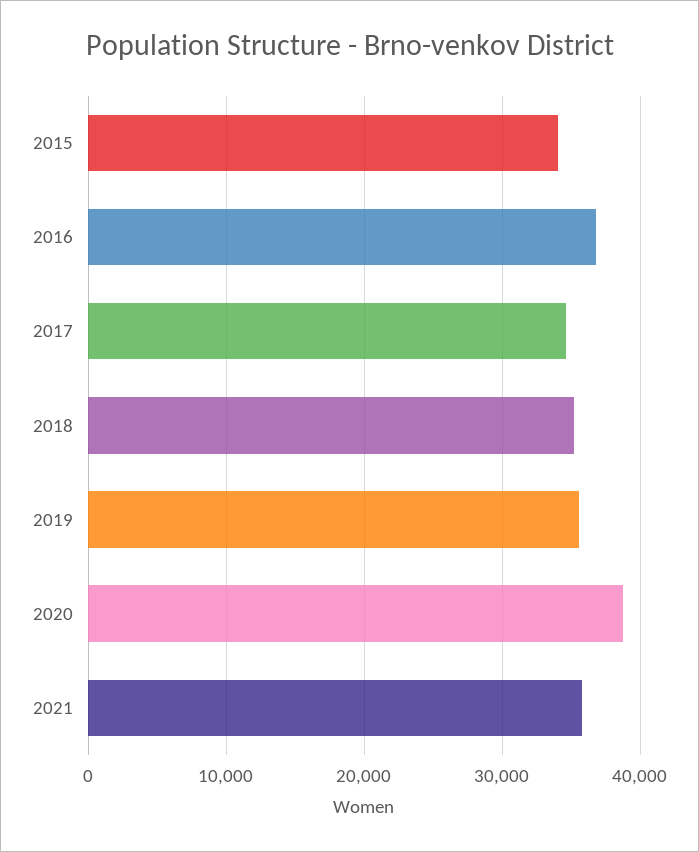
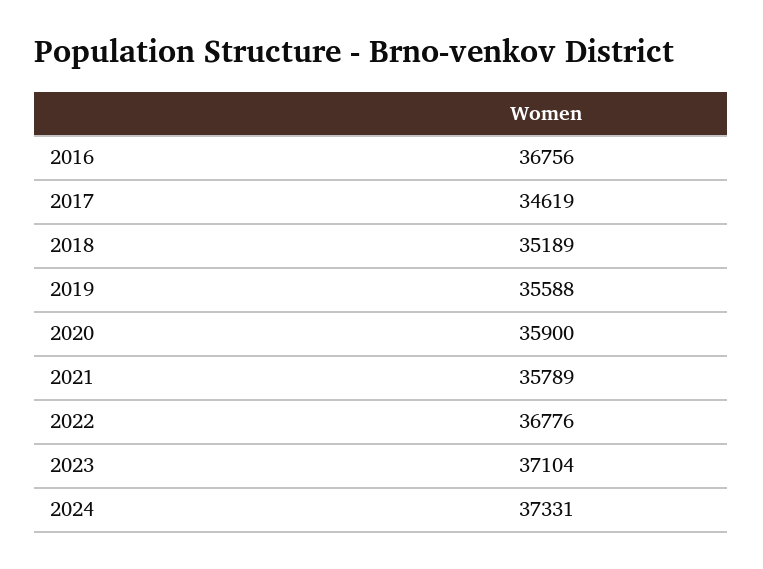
2015: 34000 -> none
2020: 39000 -> 35900
2022: none -> 36776
2023: none -> 37104
2024: none -> 37331

